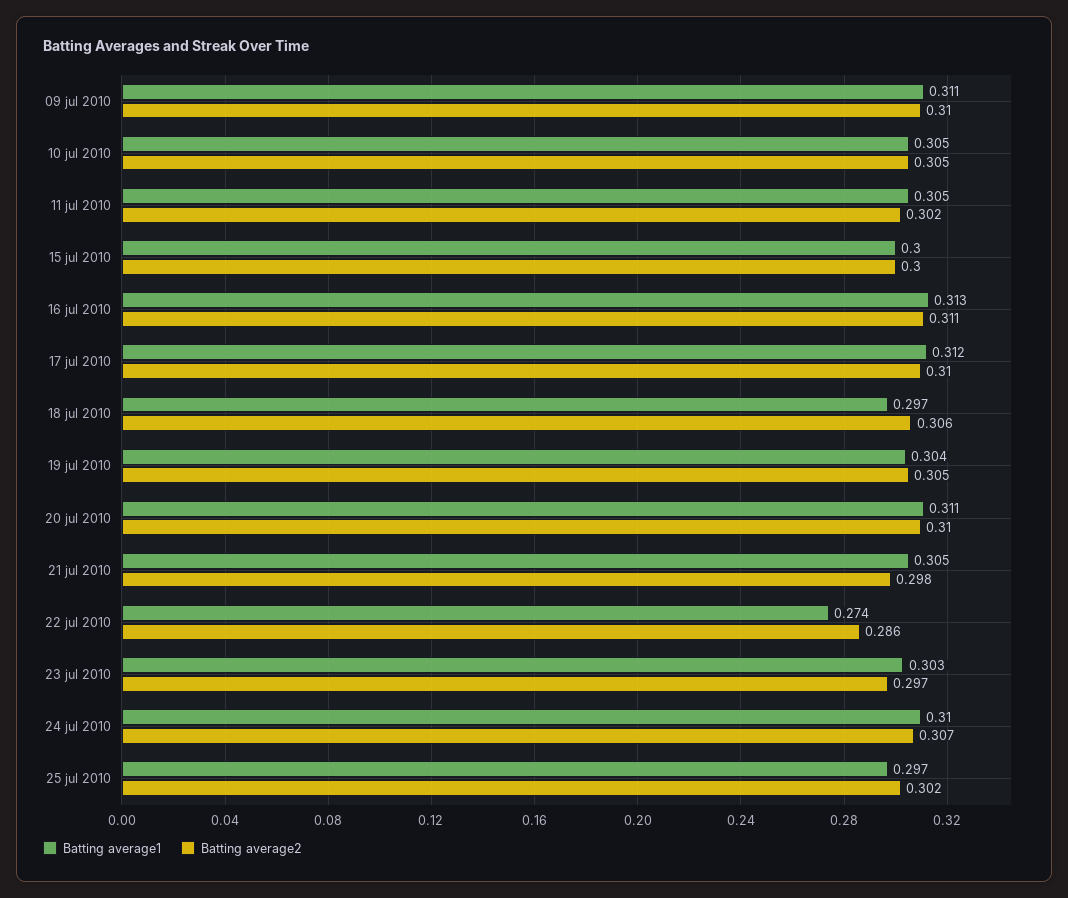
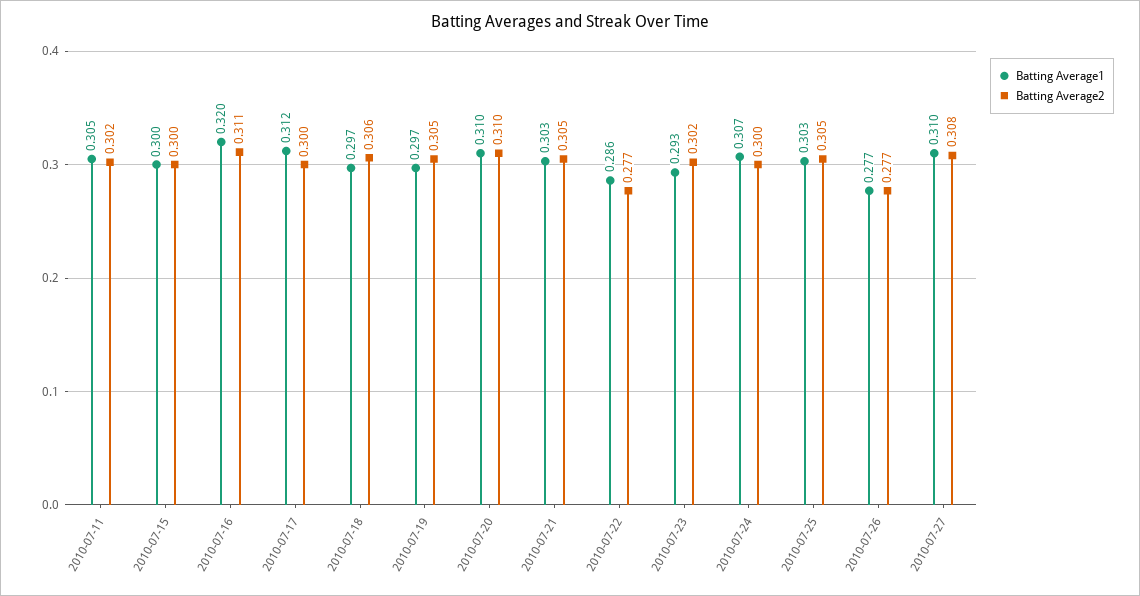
Batting average1, 09 jul 2010: 0.311 -> none
Batting average2, 09 jul 2010: 0.31 -> none
Batting average1, 10 jul 2010: 0.305 -> none
Batting average2, 10 jul 2010: 0.305 -> none
Batting average1, 16 jul 2010: 0.313 -> 0.32
Batting average2, 17 jul 2010: 0.31 -> 0.3
Batting average1, 19 jul 2010: 0.304 -> 0.297
Batting average1, 20 jul 2010: 0.311 -> 0.31
Batting average1, 21 jul 2010: 0.305 -> 0.303
Batting average2, 21 jul 2010: 0.298 -> 0.305
Batting average1, 22 jul 2010: 0.274 -> 0.286
Batting average2, 22 jul 2010: 0.286 -> 0.277
Batting average1, 23 jul 2010: 0.303 -> 0.293
Batting average2, 23 jul 2010: 0.297 -> 0.302
Batting average1, 24 jul 2010: 0.31 -> 0.307
Batting average2, 24 jul 2010: 0.307 -> 0.3
Batting average1, 25 jul 2010: 0.297 -> 0.303
Batting average2, 25 jul 2010: 0.302 -> 0.305
Batting average1, 2010-07-26: none -> 0.277
Batting average2, 2010-07-26: none -> 0.277
Batting average1, 2010-07-27: none -> 0.31
Batting average2, 2010-07-27: none -> 0.308

